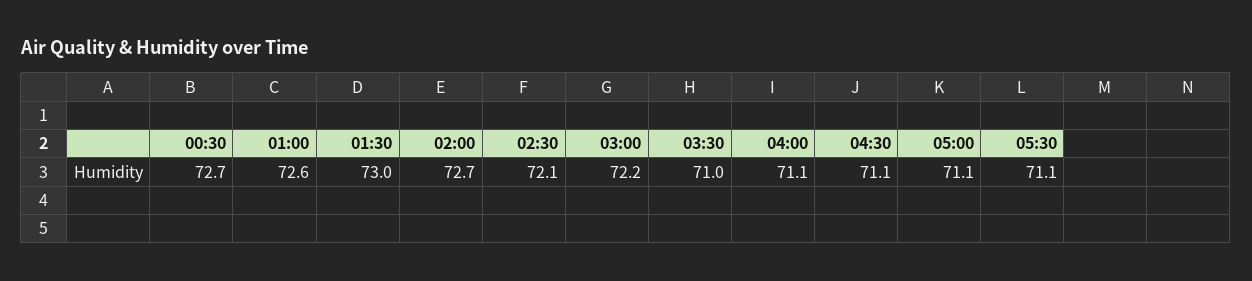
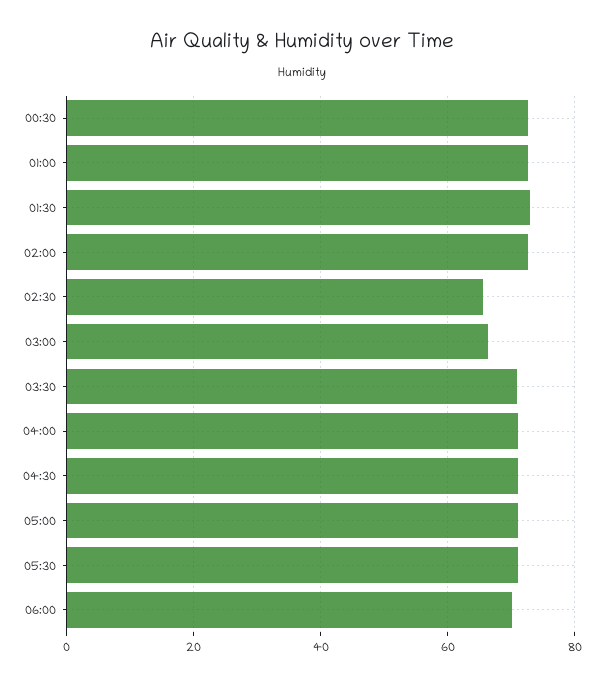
02:30: 72.1 -> 66
03:00: 72.2 -> 66
06:00: none -> 70

